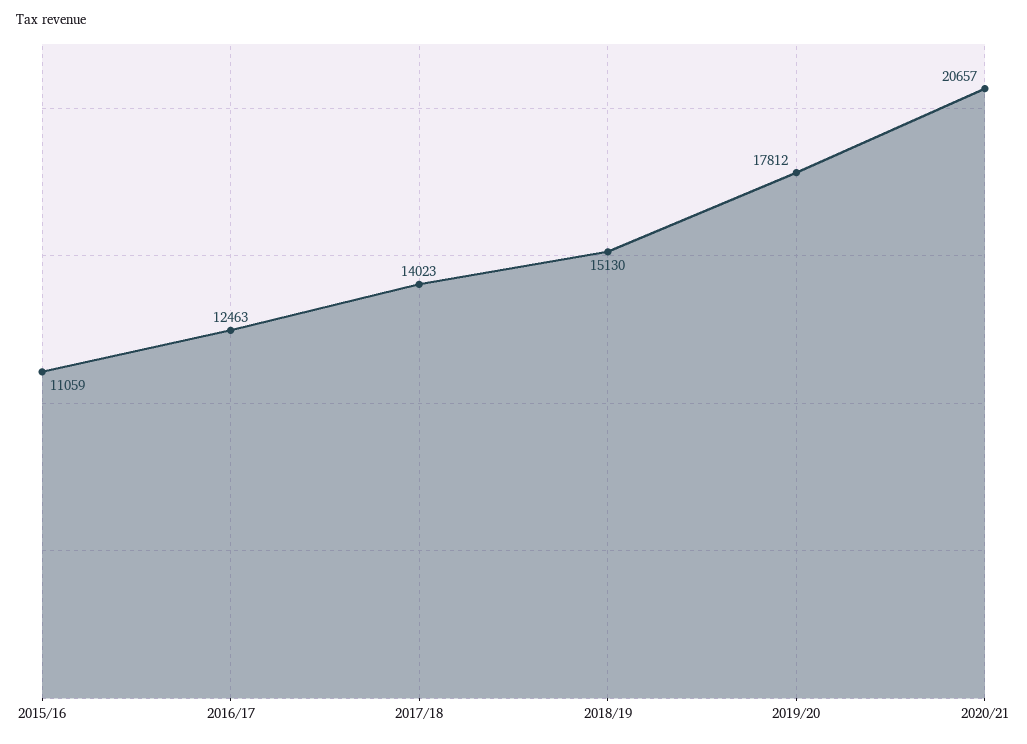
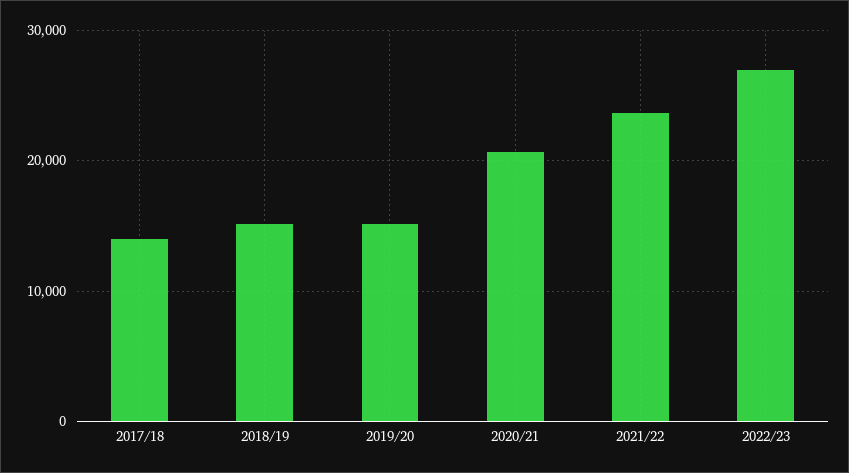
2015/16: 11059 -> none
2016/17: 12463 -> none
2019/20: 17812 -> 15000
2021/22: none -> 24000
2022/23: none -> 27000

